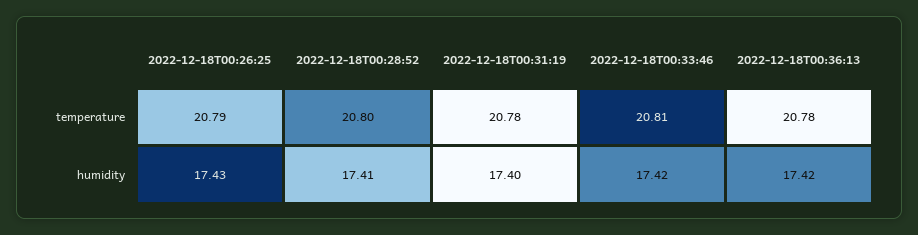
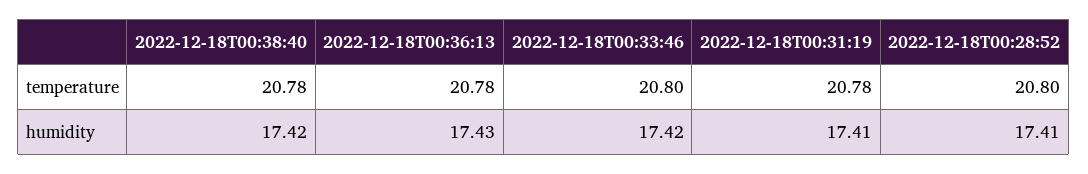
2022-12-18T00:26:25, temperature: 20.79 -> none
2022-12-18T00:33:46, temperature: 20.81 -> 20.8
2022-12-18T00:26:25, humidity: 17.43 -> none
2022-12-18T00:31:19, humidity: 17.4 -> 17.41
2022-12-18T00:36:13, humidity: 17.42 -> 17.43
2022-12-18T00:38:40, temperature: none -> 20.78
2022-12-18T00:38:40, humidity: none -> 17.42

